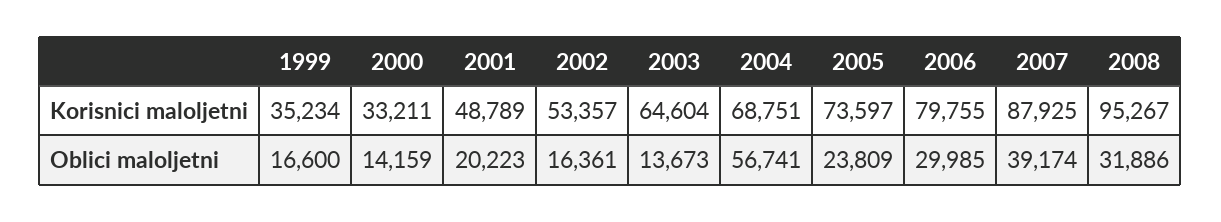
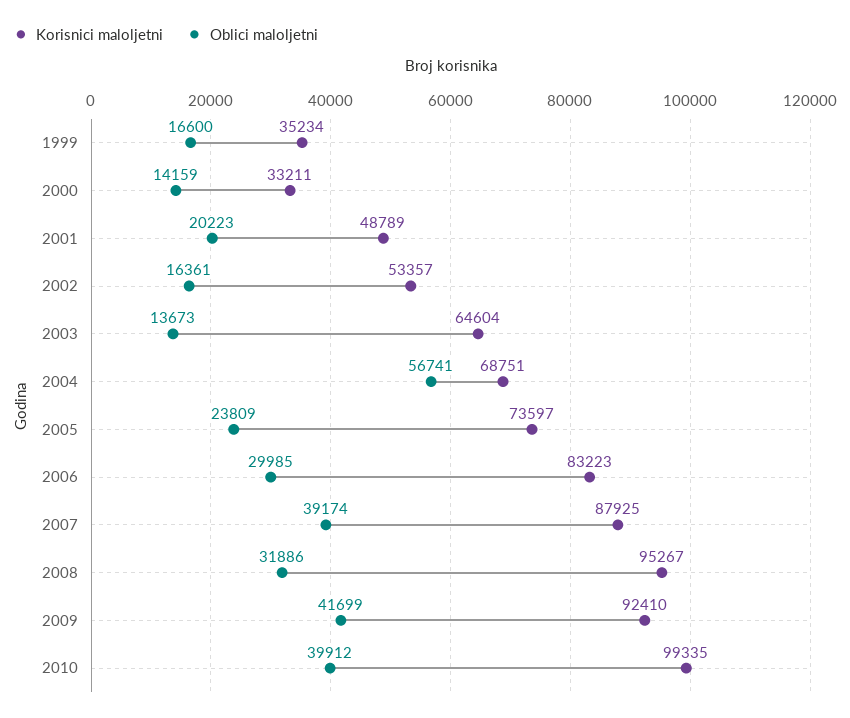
Korisnici maloljetni, 2006: 79755 -> 83223
Korisnici maloljetni, 2009: none -> 92410
Oblici maloljetni, 2009: none -> 41699
Korisnici maloljetni, 2010: none -> 99335
Oblici maloljetni, 2010: none -> 39912

